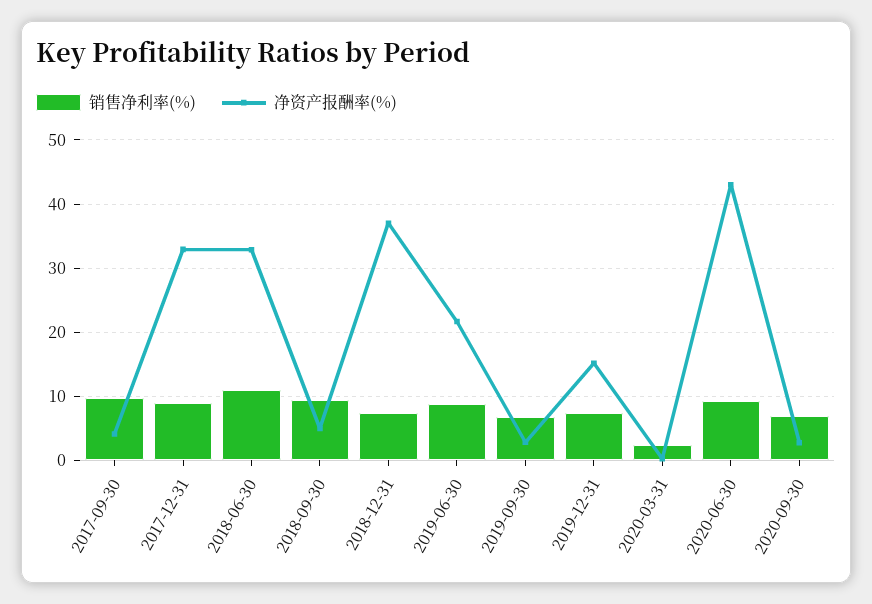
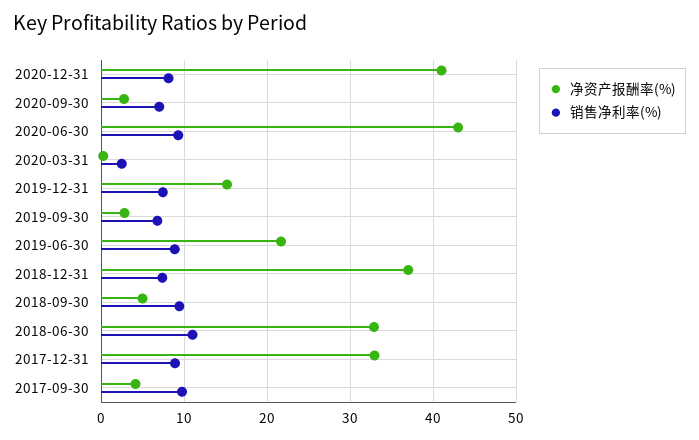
净资产报酬率(%), 2020-12-31: none -> 41
销售净利率(%), 2020-12-31: none -> 8

